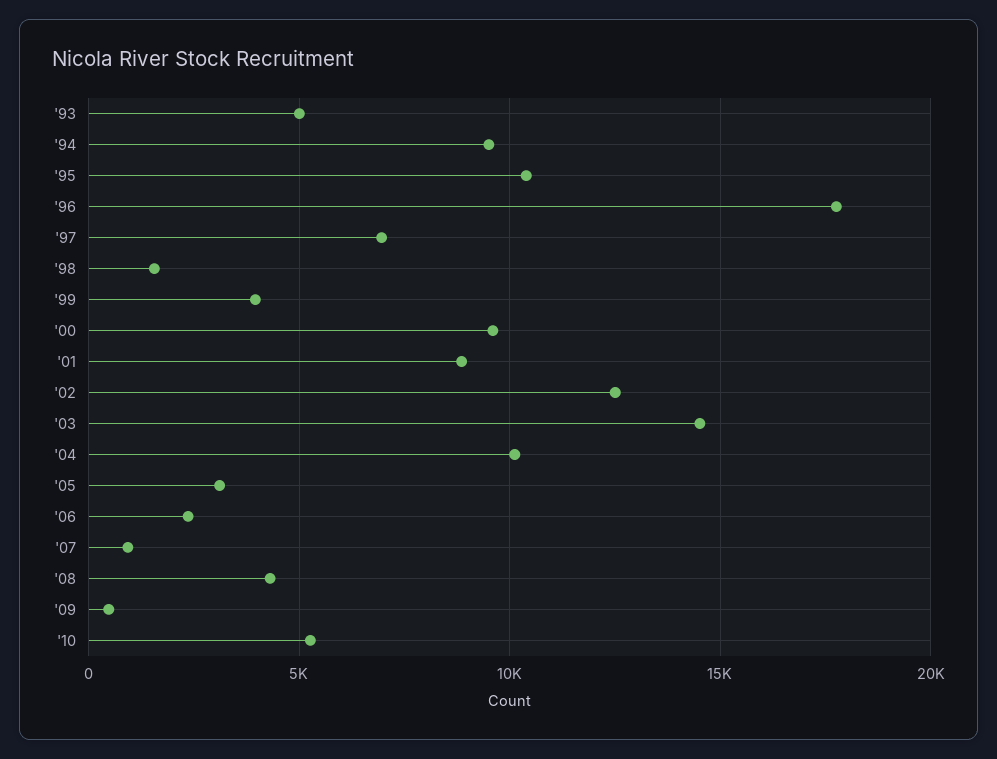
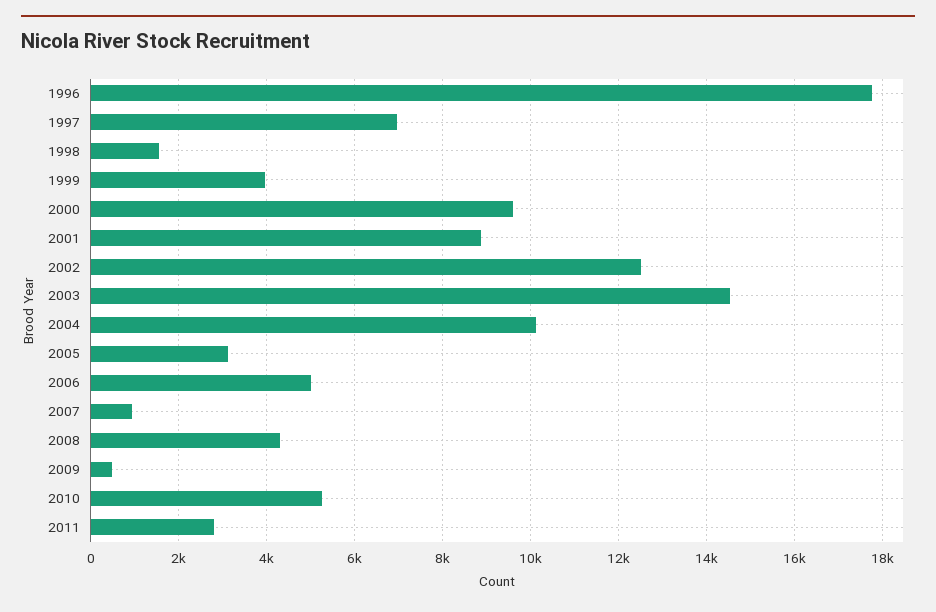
'93: 5000 -> none
'94: 9500 -> none
'95: 10500 -> none
'06: 2500 -> 5000
2011: none -> 2800

